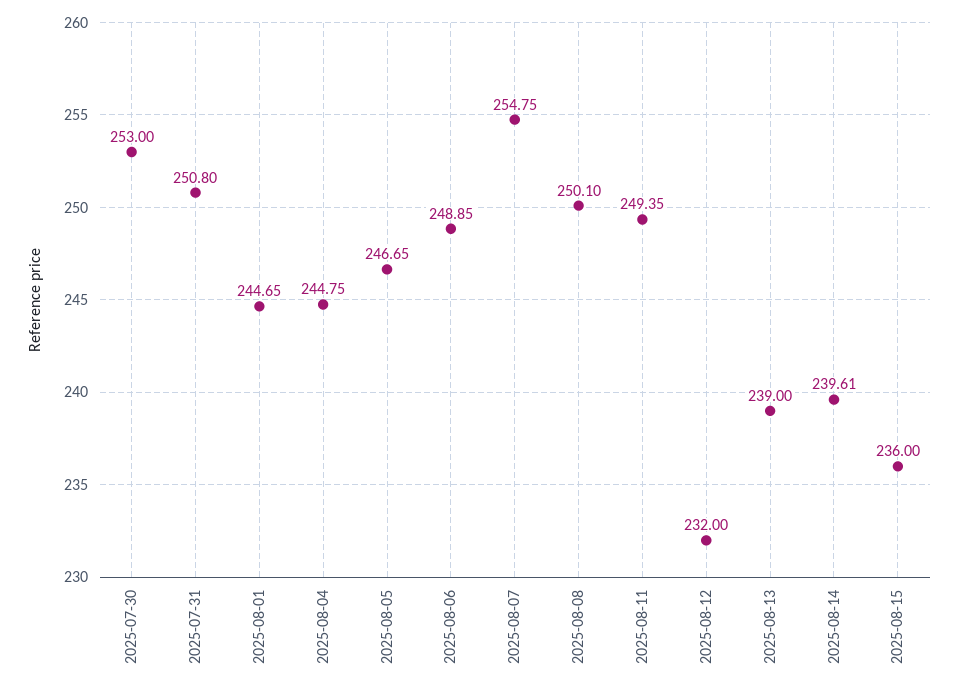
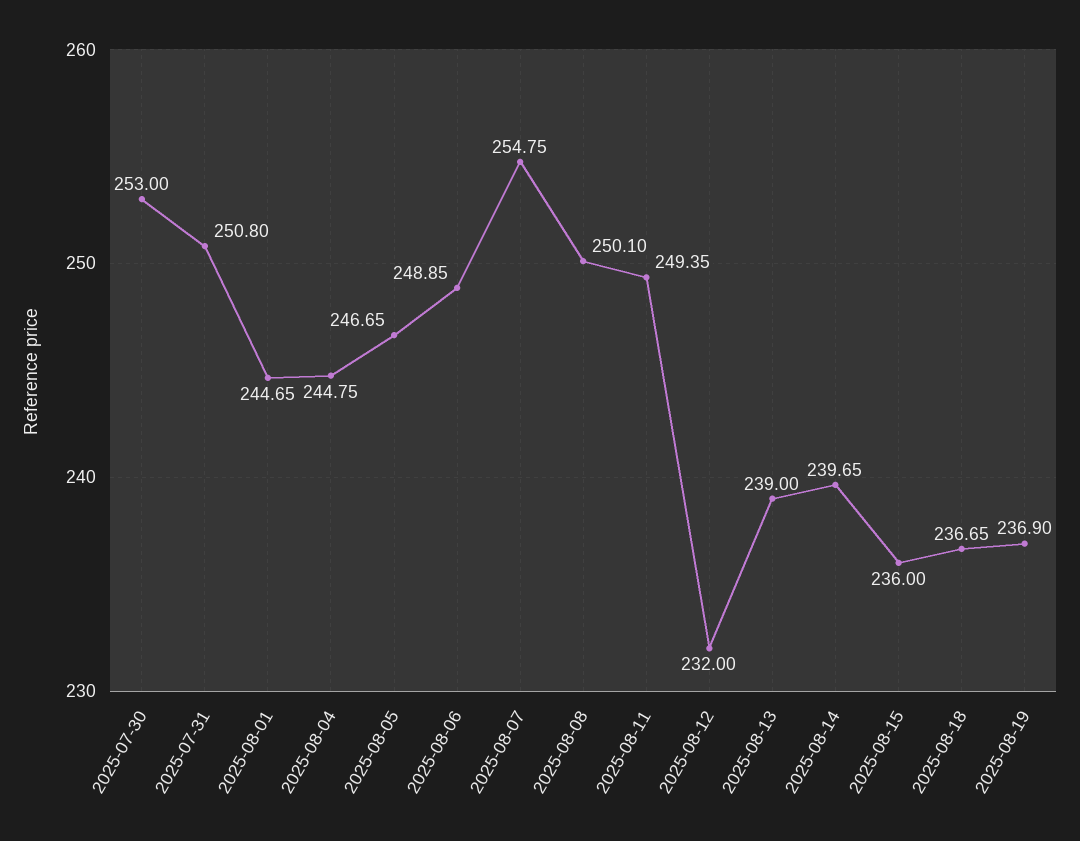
2025-08-14: 239.61 -> 239.65
2025-08-18: none -> 236.65
2025-08-19: none -> 236.9

